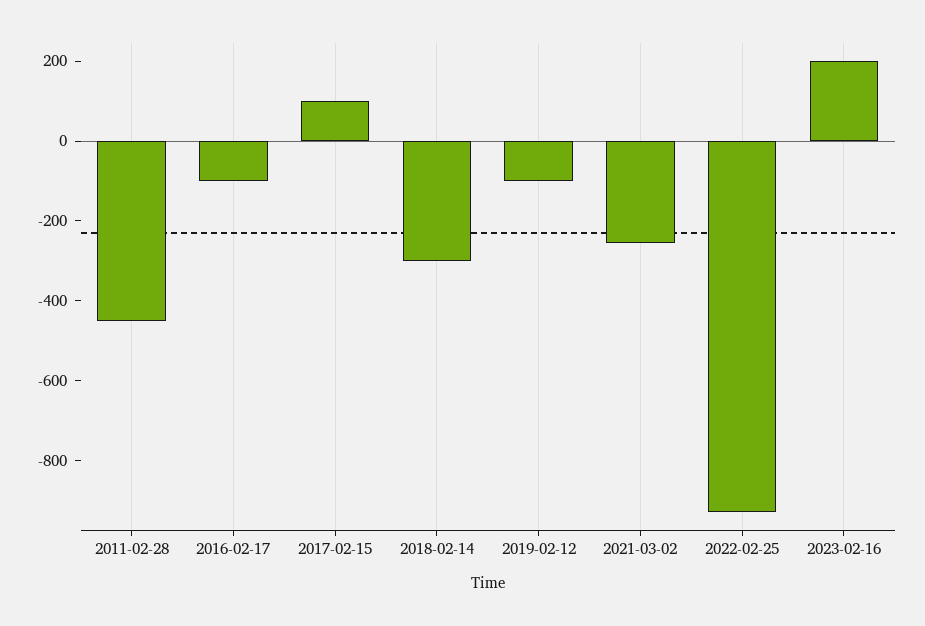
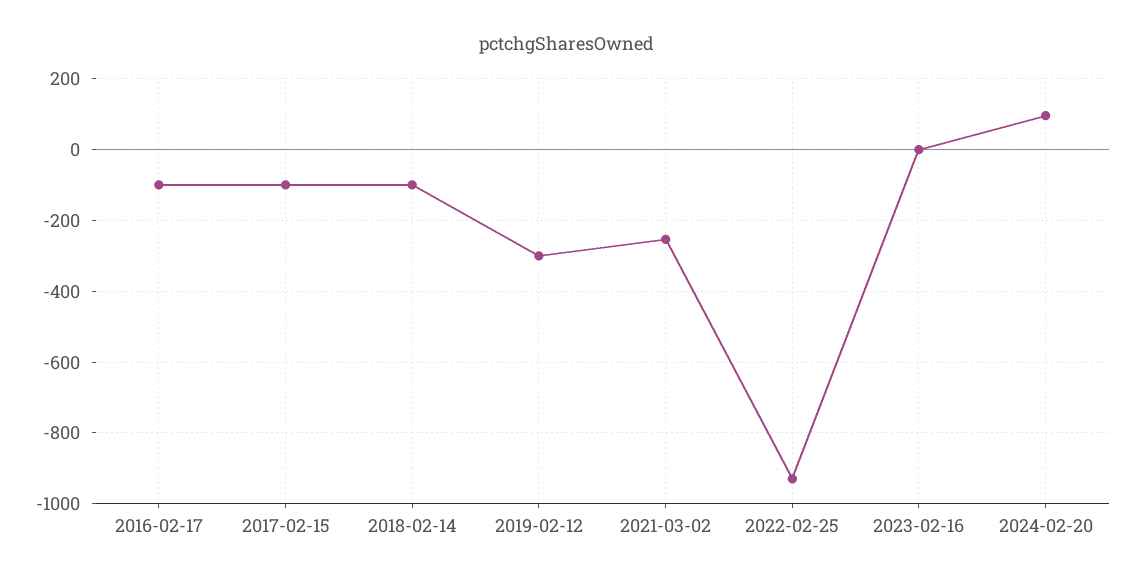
2011-02-28: -450 -> none
2017-02-15: 100 -> -100
2018-02-14: -300 -> -100
2019-02-12: -100 -> -300
2023-02-16: 200 -> 0
2024-02-20: none -> 100

